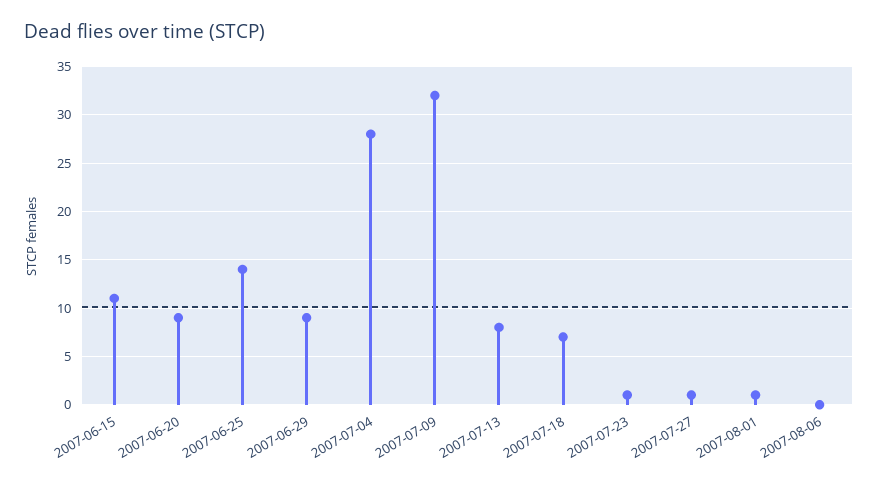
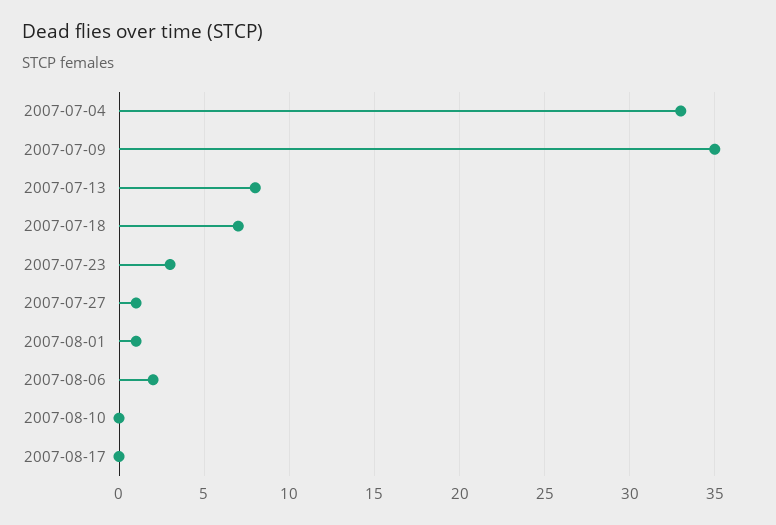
2007-06-15: 11 -> none
2007-06-20: 9 -> none
2007-06-25: 14 -> none
2007-06-29: 9 -> none
2007-07-04: 28 -> 33
2007-07-09: 32 -> 35
2007-07-23: 1 -> 3
2007-08-06: 0 -> 2
2007-08-10: none -> 0
2007-08-17: none -> 0

